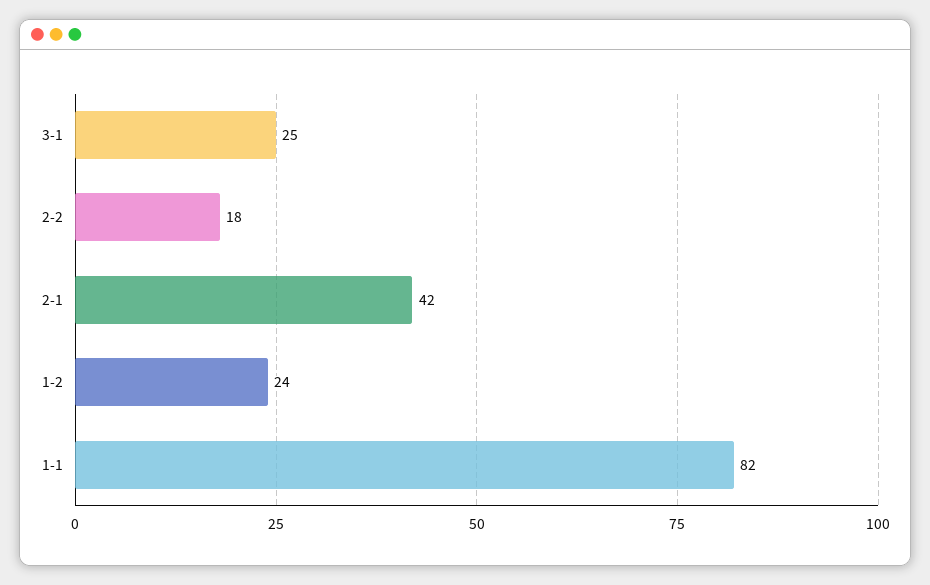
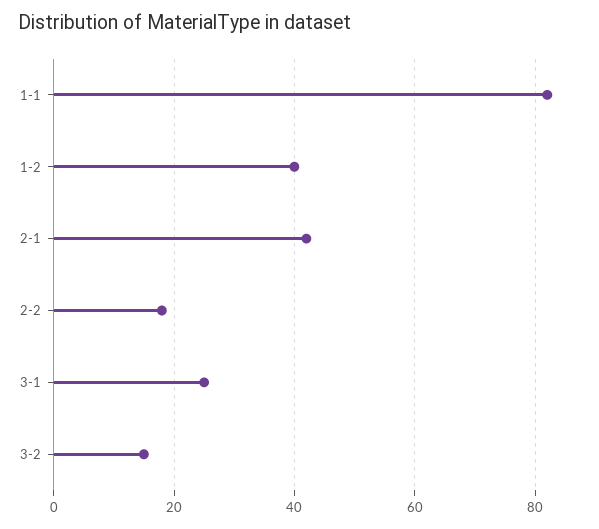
1-2: 24 -> 40
3-2: none -> 15

